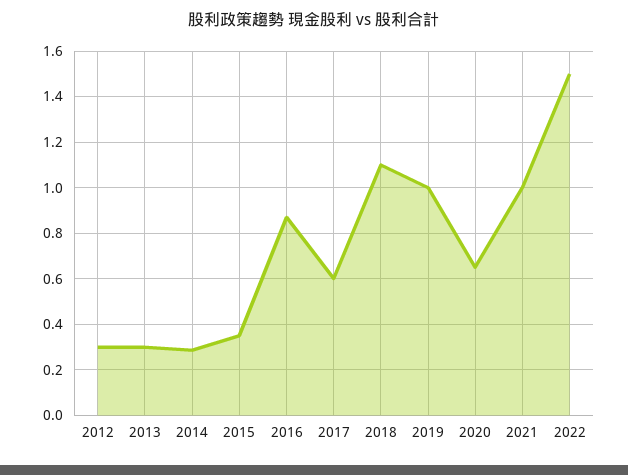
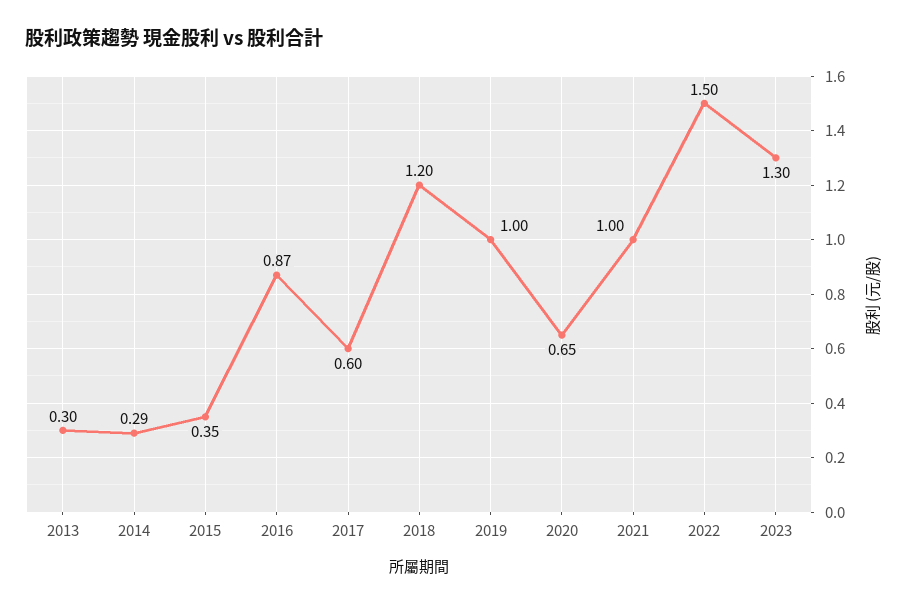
2012: 0.3 -> none
2018: 1.1 -> 1.2
2023: none -> 1.3

